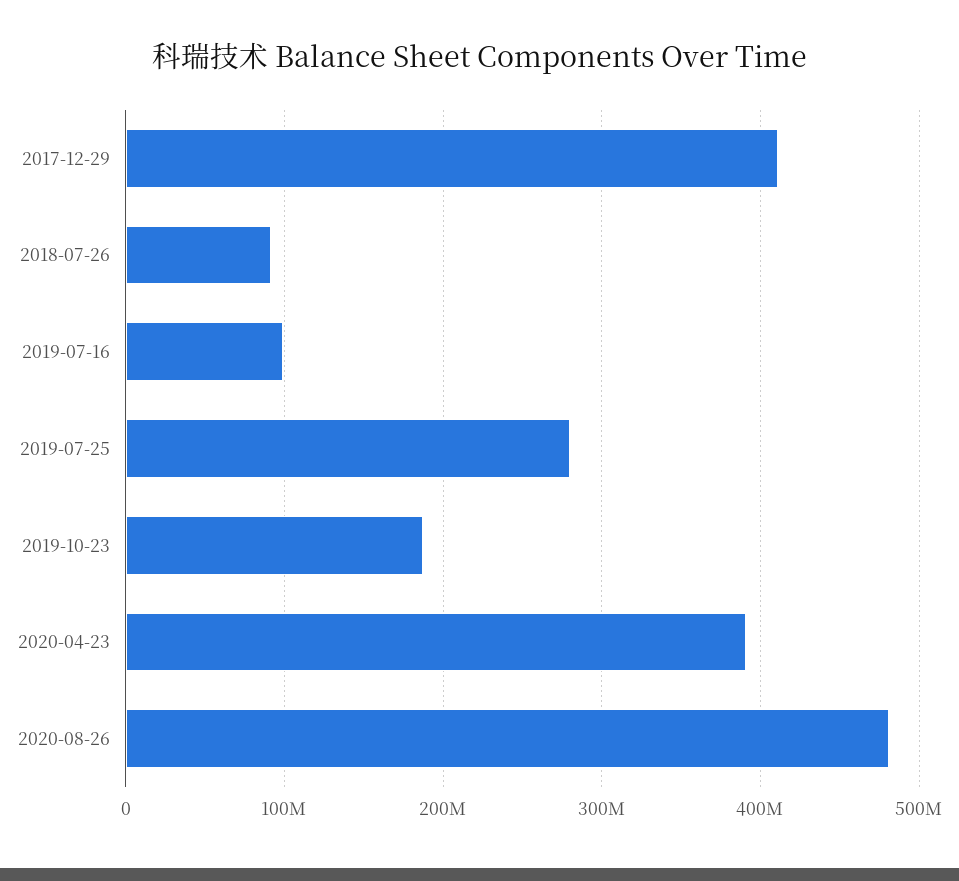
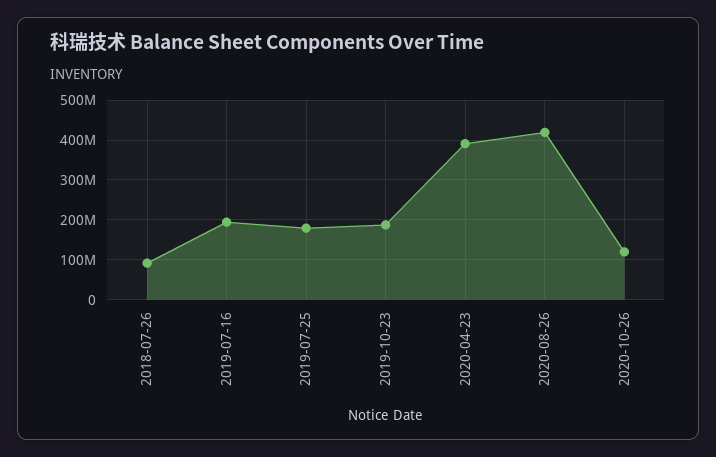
2017-12-29: 410000000 -> none
2019-07-16: 100000000 -> 200000000
2019-07-25: 280000000 -> 180000000
2020-08-26: 480000000 -> 420000000
2020-10-26: none -> 120000000

